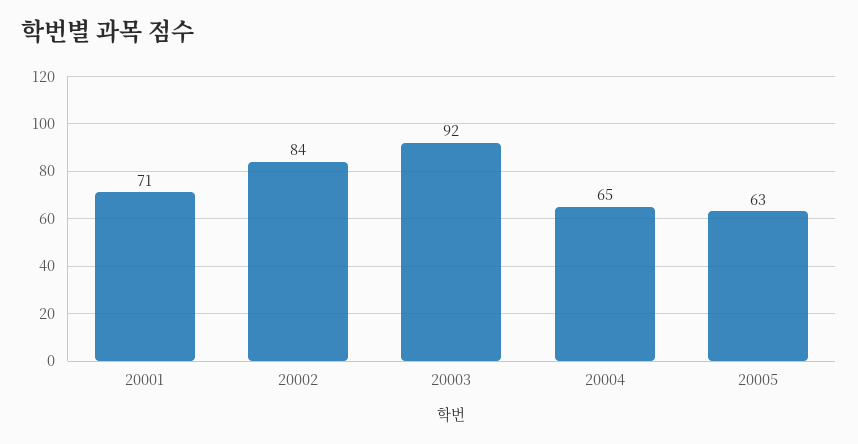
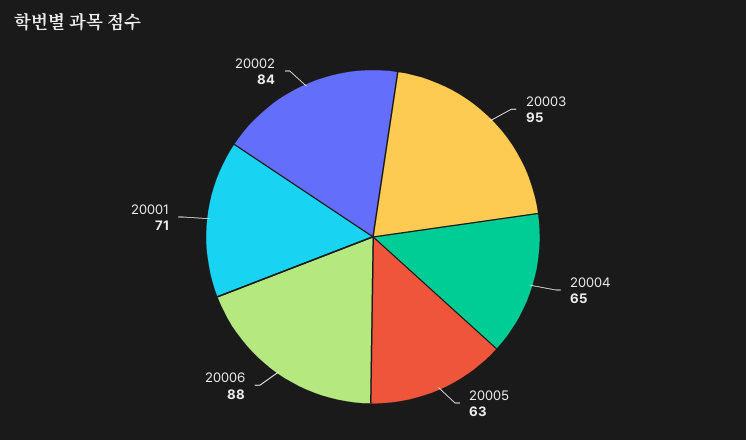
20003: 92 -> 95
20006: none -> 88

